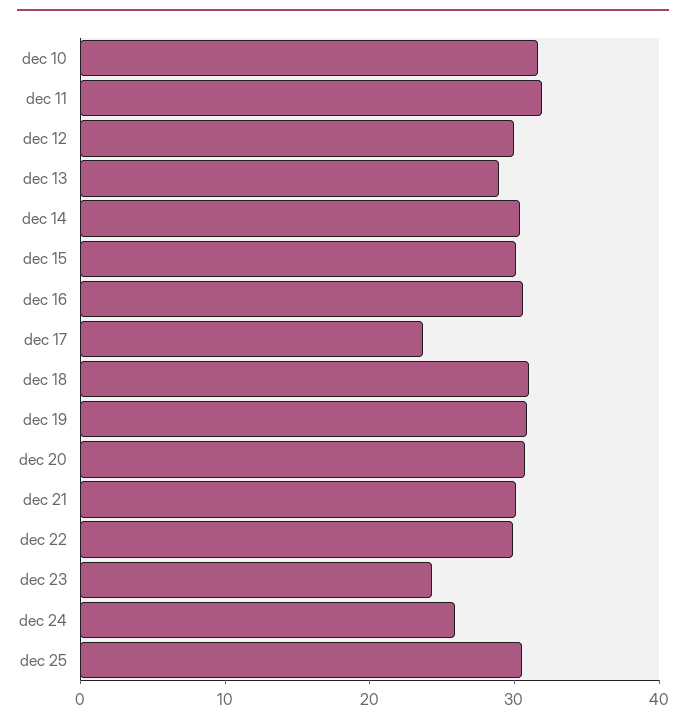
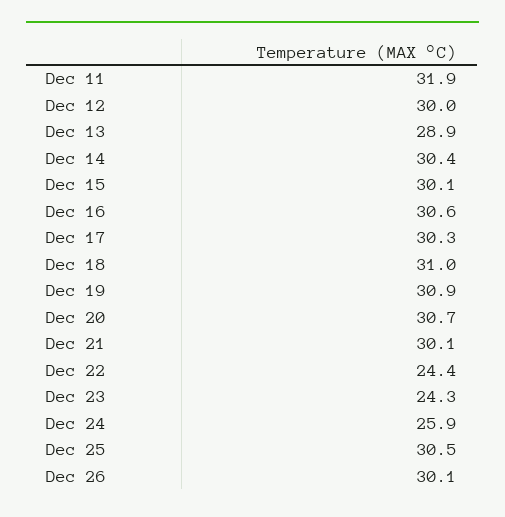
dec 10: 32 -> none
dec 17: 24 -> 30.3
dec 22: 30 -> 24.4
Dec 26: none -> 30.1

